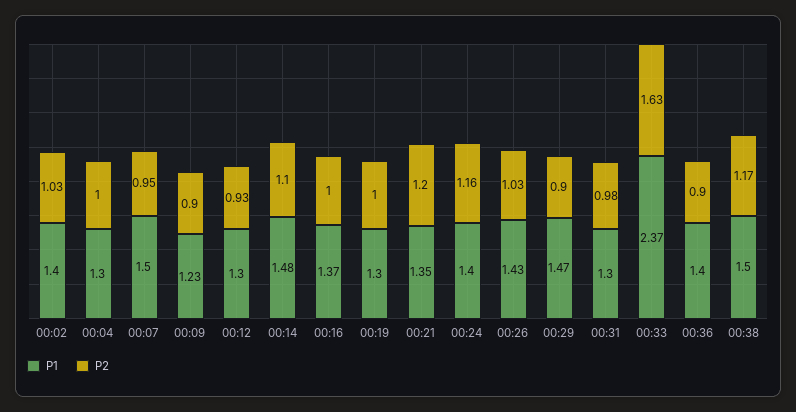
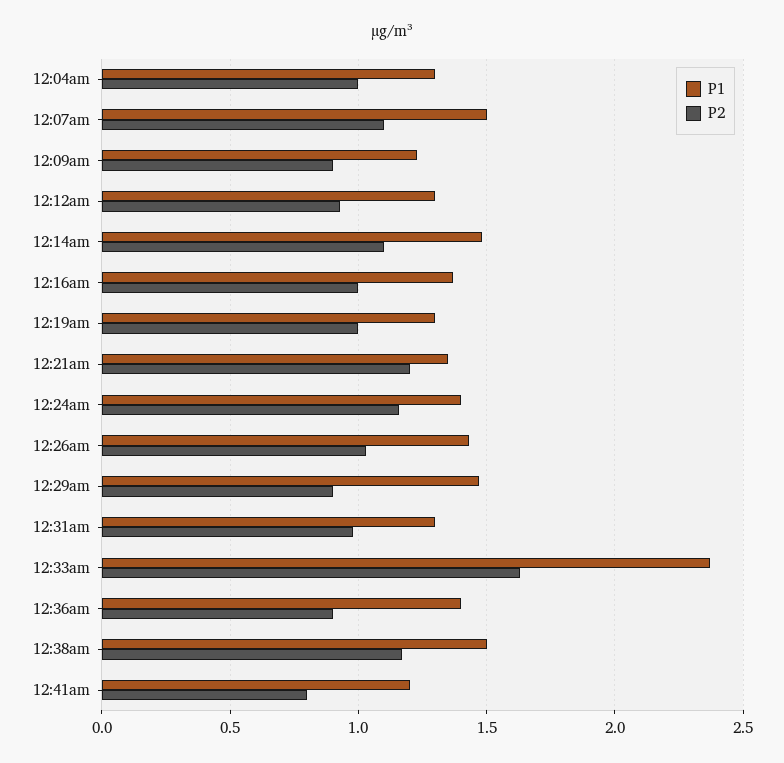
P1, 00:02: 1.4 -> none
P2, 00:02: 1.03 -> none
P2, 00:07: 0.95 -> 1.1
P1, 12:41am: none -> 1.2
P2, 12:41am: none -> 0.8

